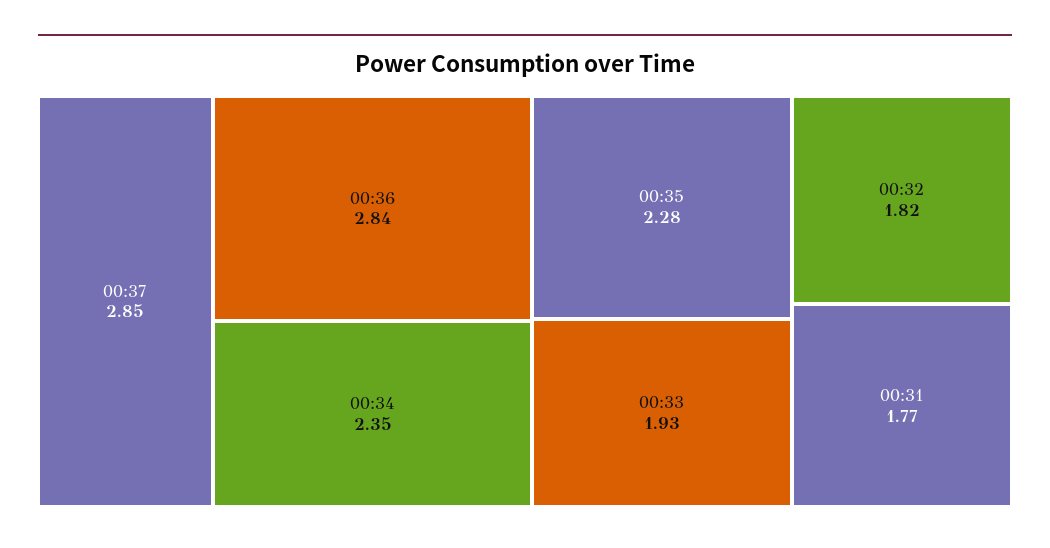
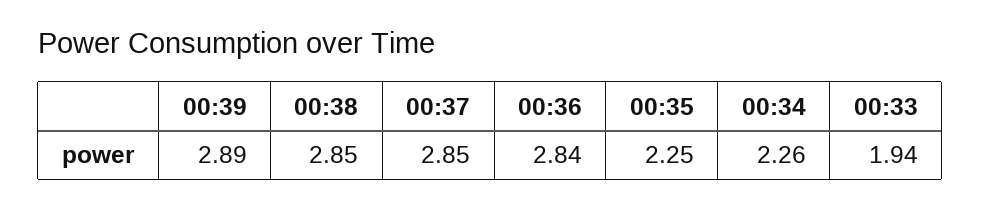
00:34: 2.35 -> 2.26
00:35: 2.28 -> 2.25
00:33: 1.93 -> 1.94
00:32: 1.82 -> none
00:31: 1.77 -> none
00:39: none -> 2.89
00:38: none -> 2.85

